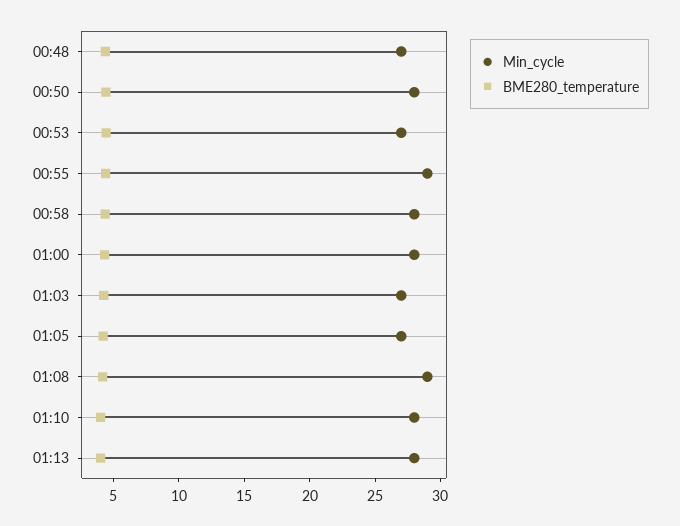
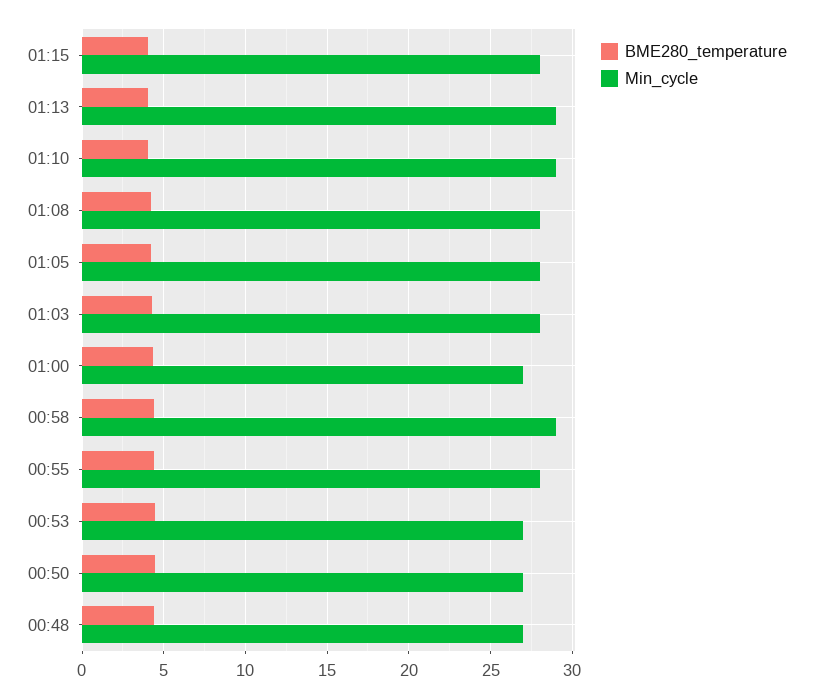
Min_cycle, 00:50: 28 -> 27
Min_cycle, 00:55: 29 -> 28
Min_cycle, 00:58: 28 -> 29
Min_cycle, 01:00: 28 -> 27
Min_cycle, 01:03: 27 -> 28
Min_cycle, 01:05: 27 -> 28
Min_cycle, 01:08: 29 -> 28
Min_cycle, 01:10: 28 -> 29
Min_cycle, 01:13: 28 -> 29
BME280_temperature, 01:15: none -> 4
Min_cycle, 01:15: none -> 28

